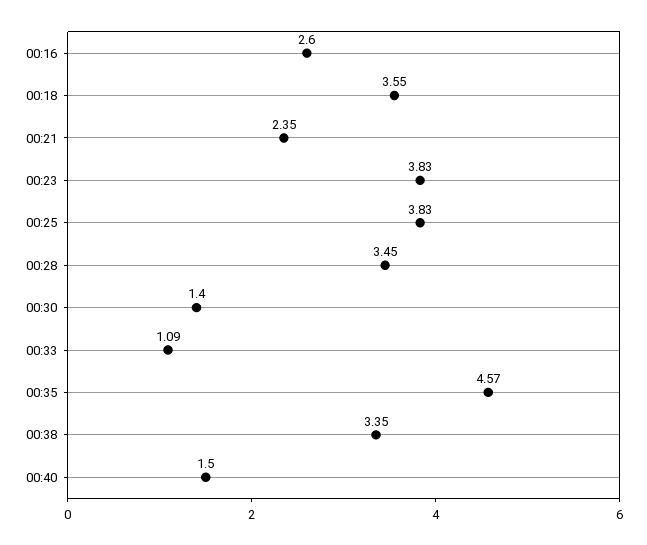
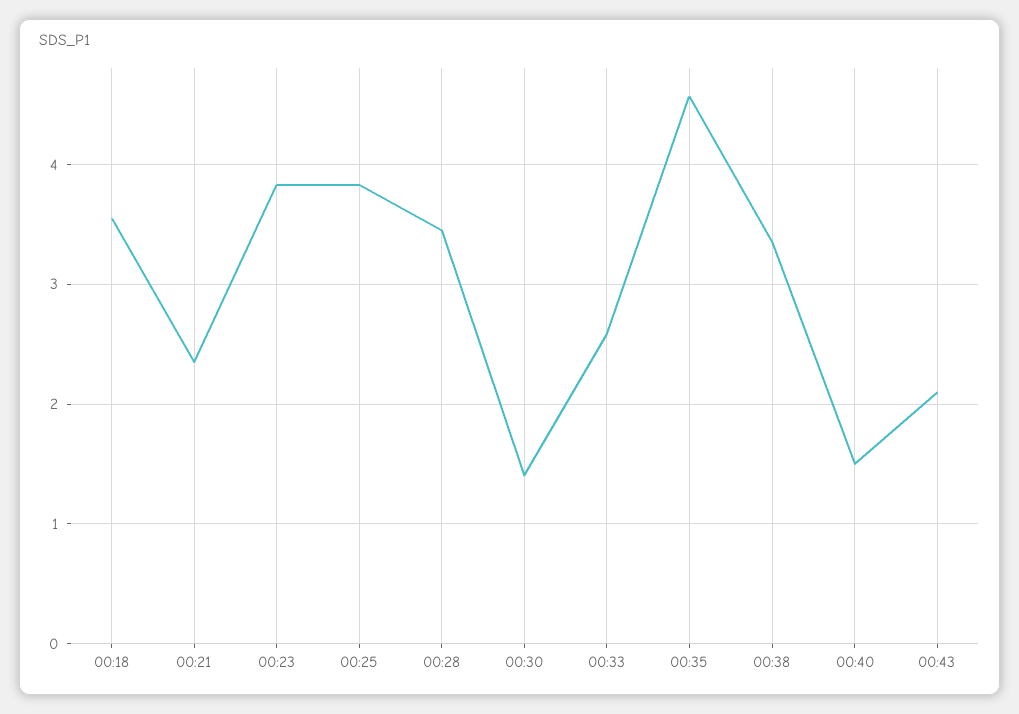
00:16: 2.6 -> none
00:33: 1.09 -> 2.6
00:43: none -> 2.1

